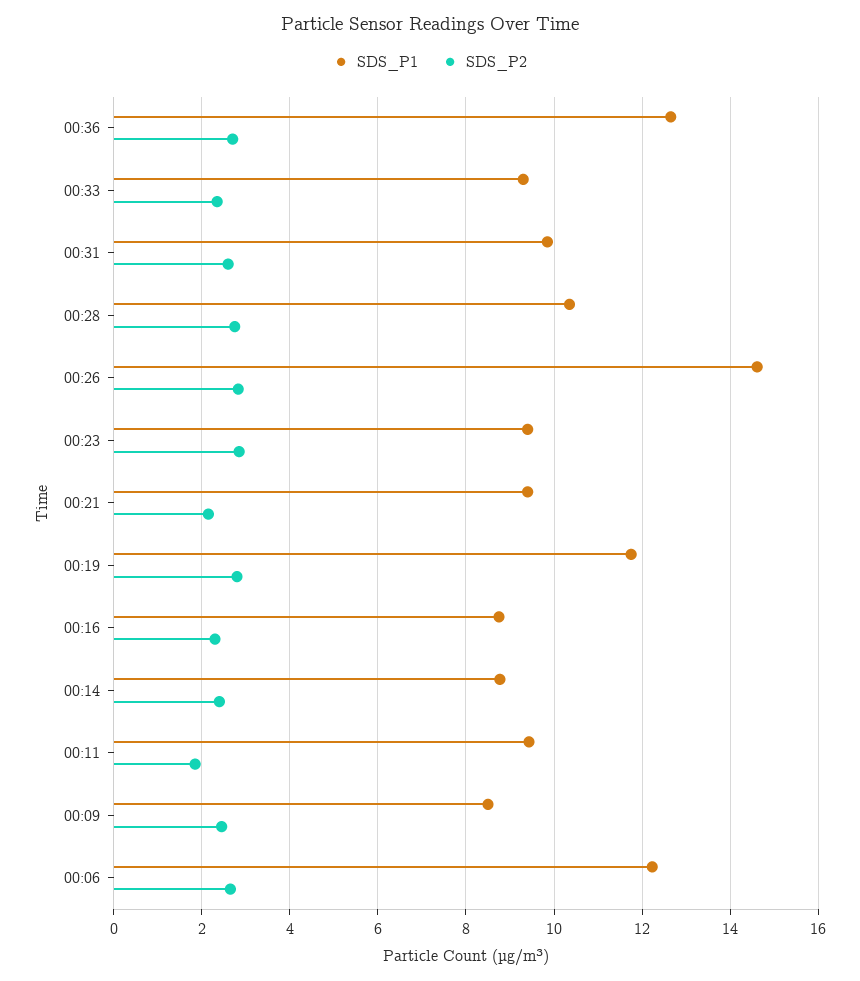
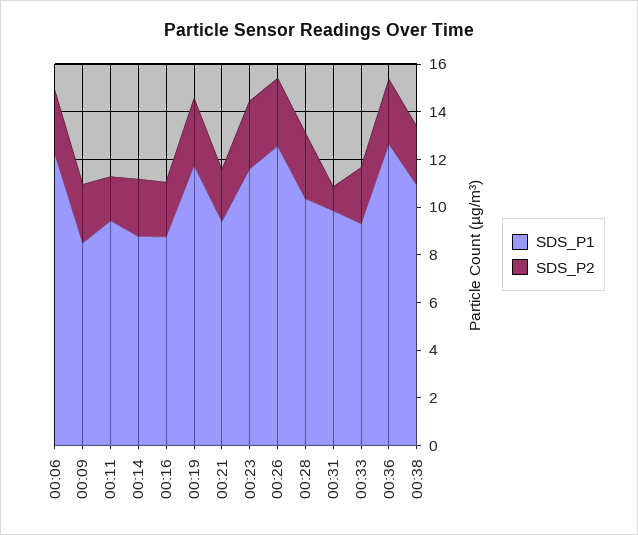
SDS_P2, 00:31: 2.6 -> 1
SDS_P1, 00:26: 14.6 -> 12.5
SDS_P1, 00:23: 9.4 -> 11.5
SDS_P1, 00:38: none -> 11
SDS_P2, 00:38: none -> 2.5

